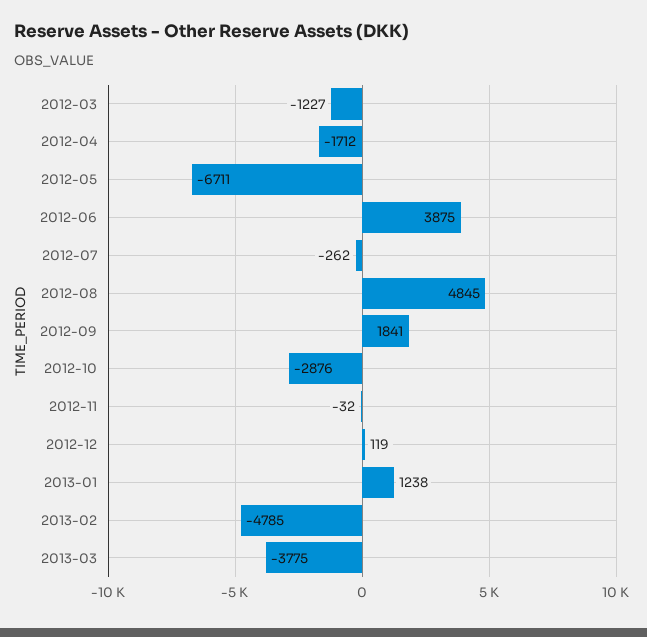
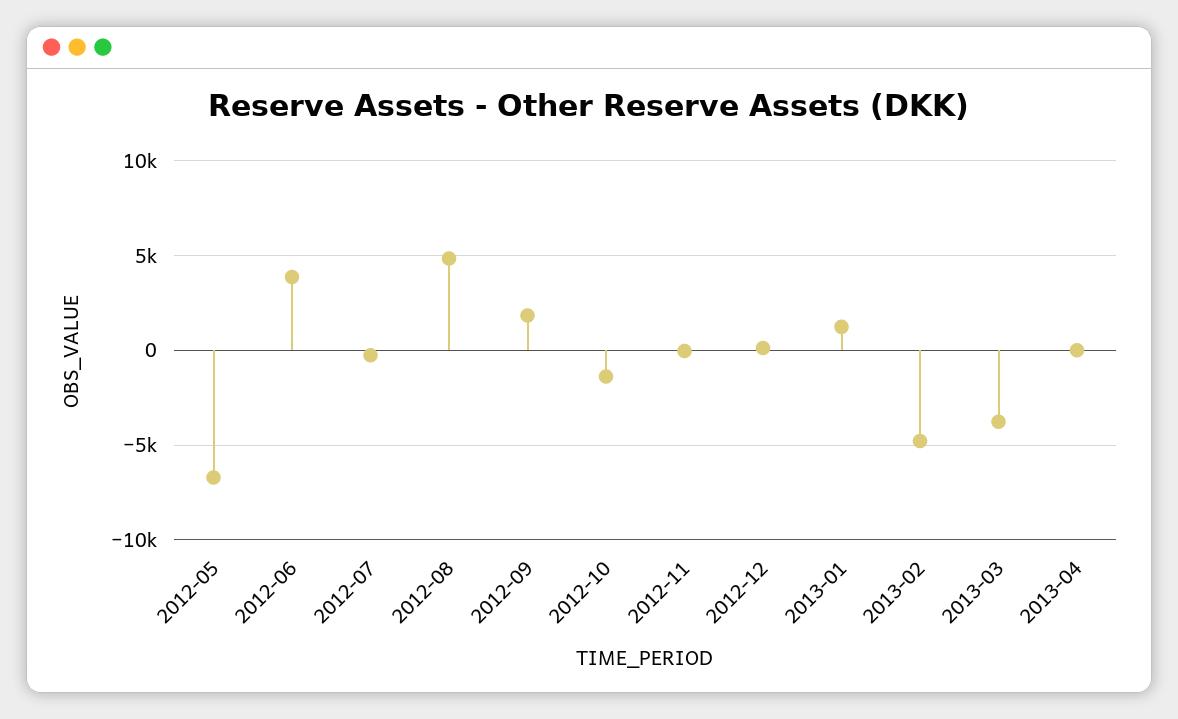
2012-03: -1227 -> none
2012-04: -1712 -> none
2012-10: -2876 -> -1500
2013-04: none -> 0

